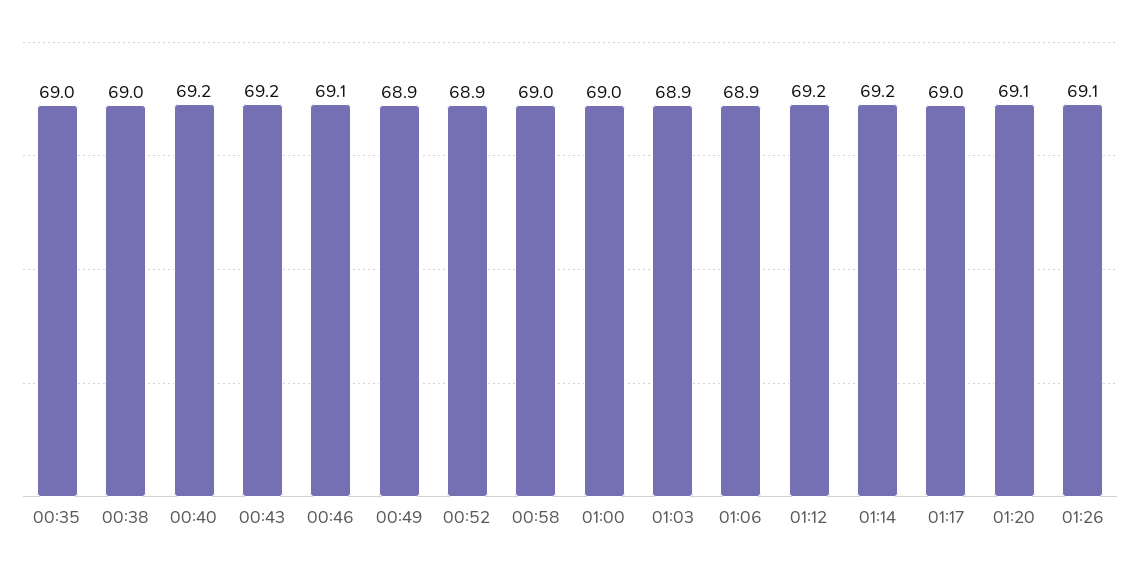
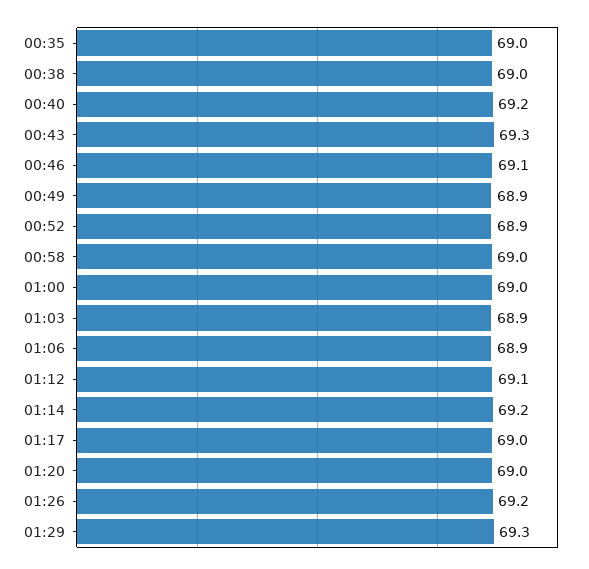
00:43: 69.2 -> 69.3
01:12: 69.2 -> 69.1
01:20: 69.1 -> 69
01:26: 69.1 -> 69.2
01:29: none -> 69.3

